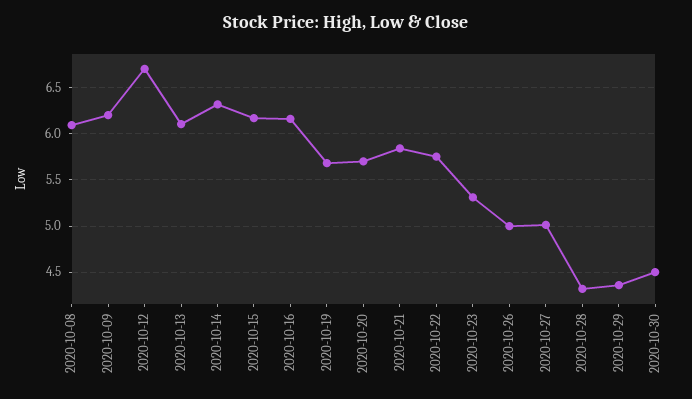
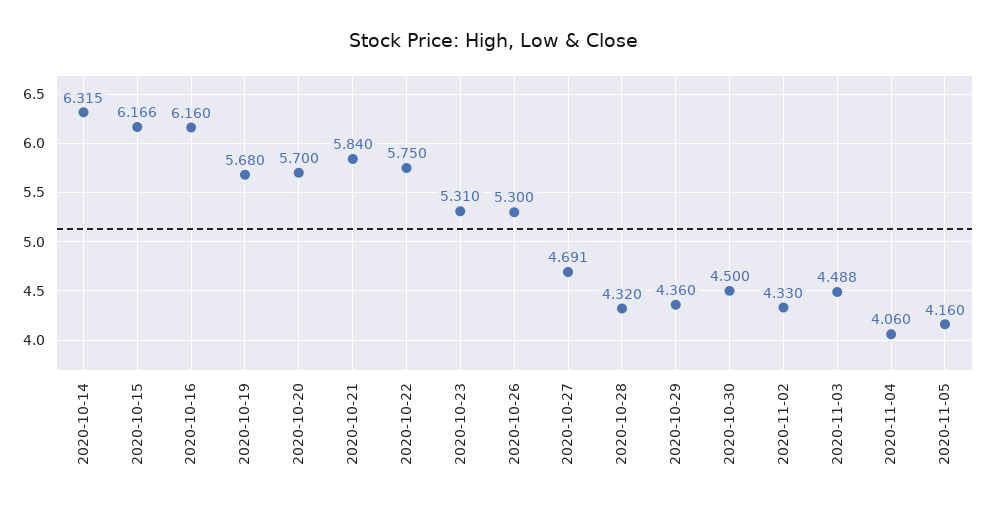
2020-10-08: 6.1 -> none
2020-10-09: 6.2 -> none
2020-10-12: 6.7 -> none
2020-10-13: 6.1 -> none
2020-10-26: 5 -> 5.3
2020-10-27: 5 -> 4.691
2020-11-02: none -> 4.33
2020-11-03: none -> 4.488
2020-11-04: none -> 4.06
2020-11-05: none -> 4.16

